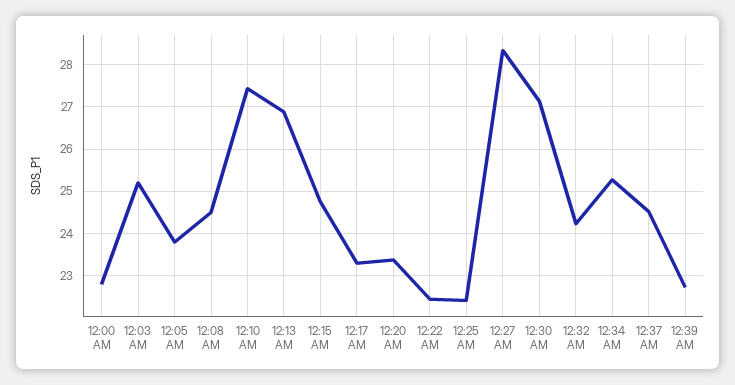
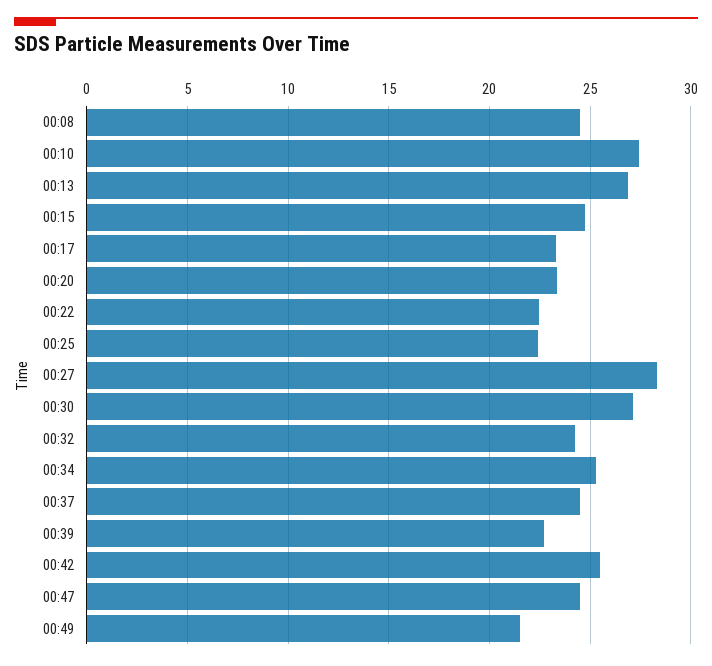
12:00 AM: 22.8 -> none
12:03 AM: 25.2 -> none
12:05 AM: 23.8 -> none
00:42: none -> 25.5
00:47: none -> 24.5
00:49: none -> 21.5

